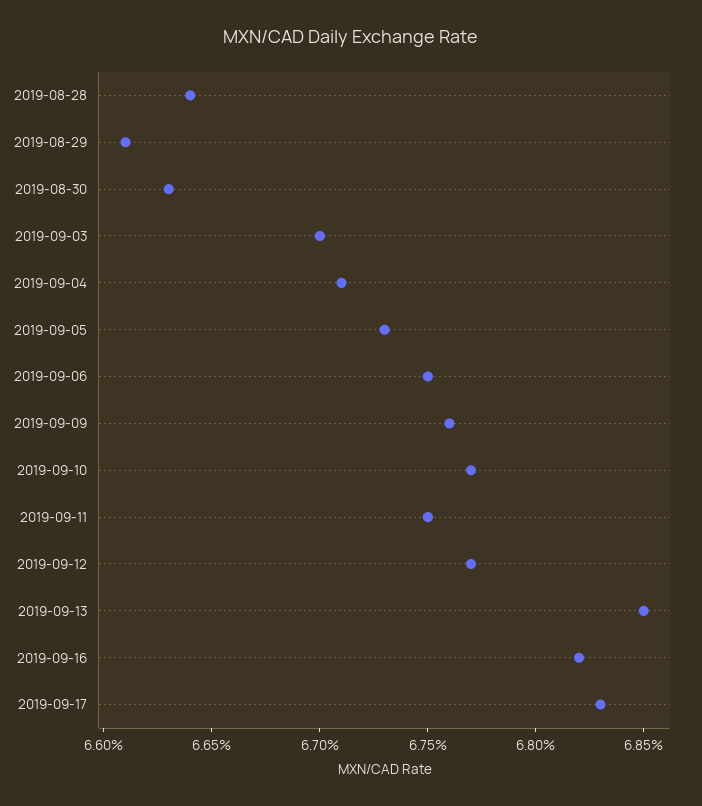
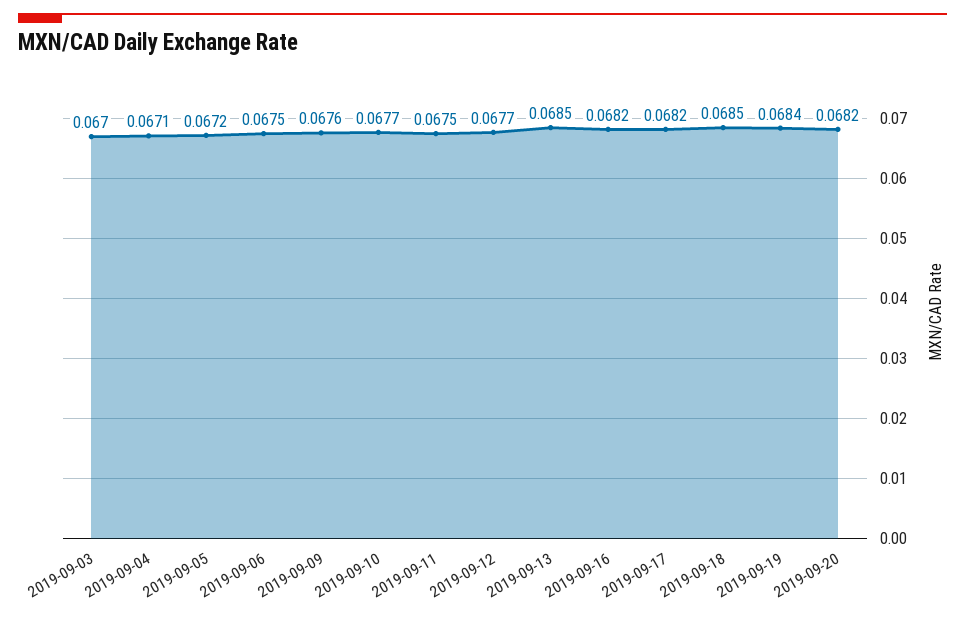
2019-08-28: 0.0664 -> none
2019-08-29: 0.0661 -> none
2019-08-30: 0.0663 -> none
2019-09-05: 0.0673 -> 0.0672
2019-09-17: 0.0683 -> 0.0682
2019-09-18: none -> 0.0685
2019-09-19: none -> 0.0684
2019-09-20: none -> 0.0682

